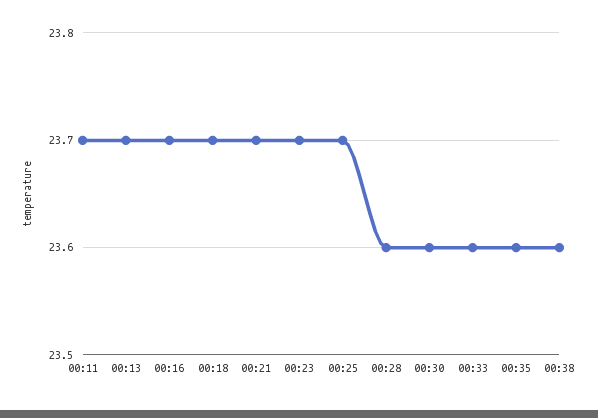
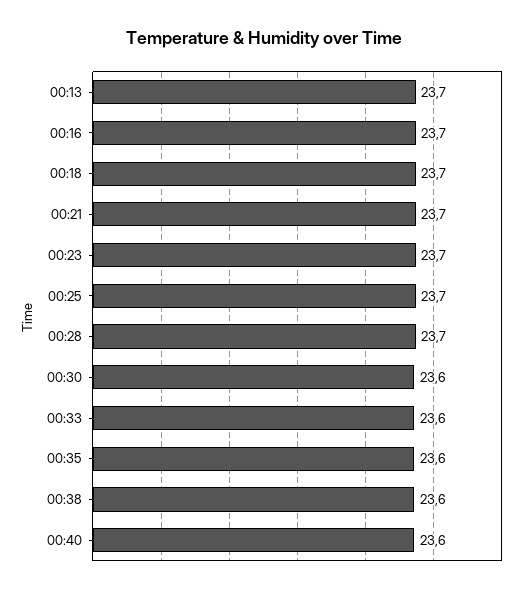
00:11: 23.7 -> none
00:28: 23.6 -> 23.7
00:40: none -> 23.6

